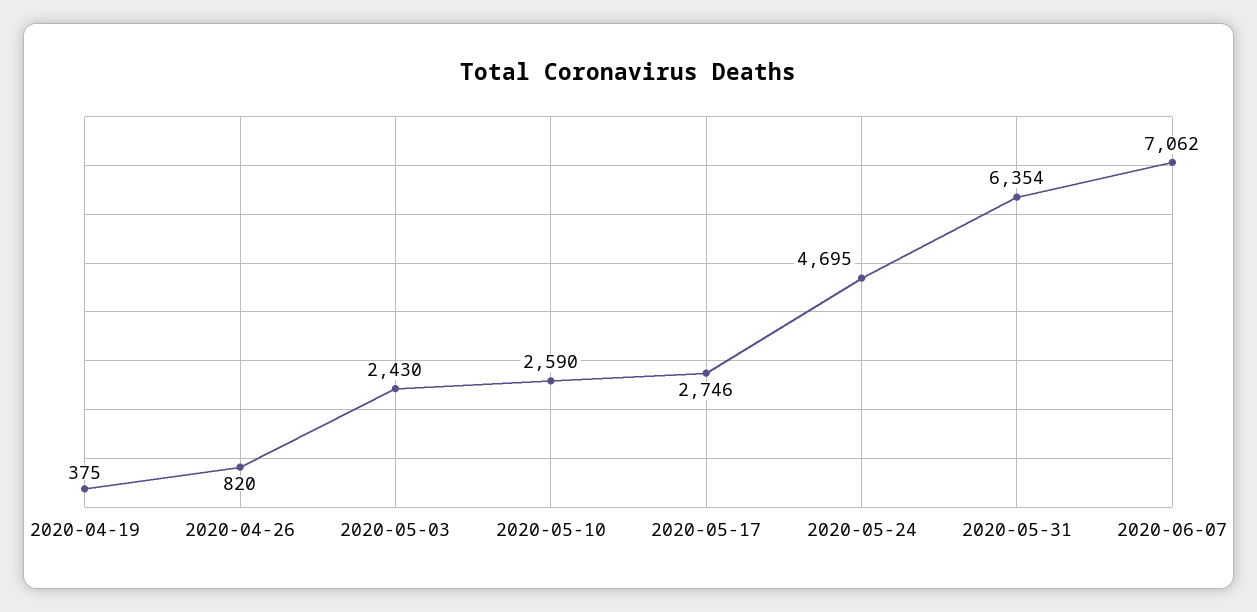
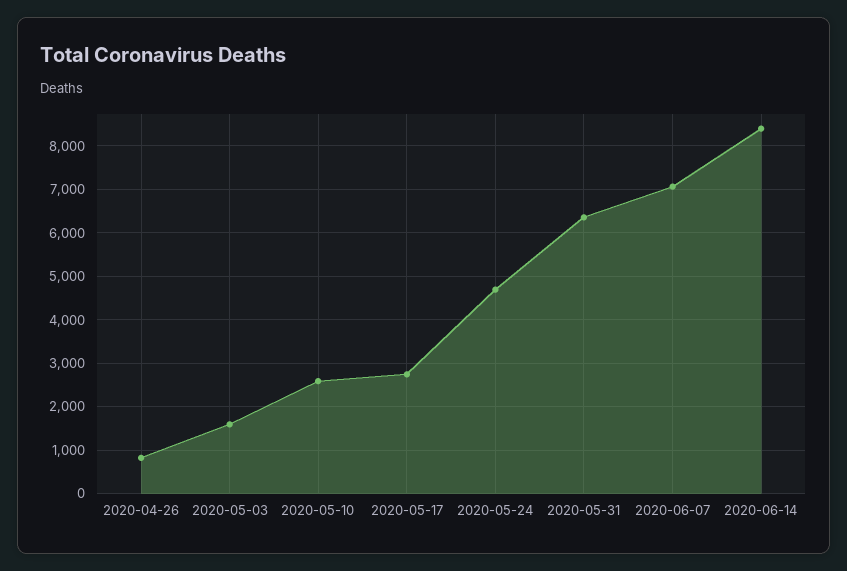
2020-04-19: 375 -> none
2020-05-03: 2430 -> 1600
2020-06-14: none -> 8400

